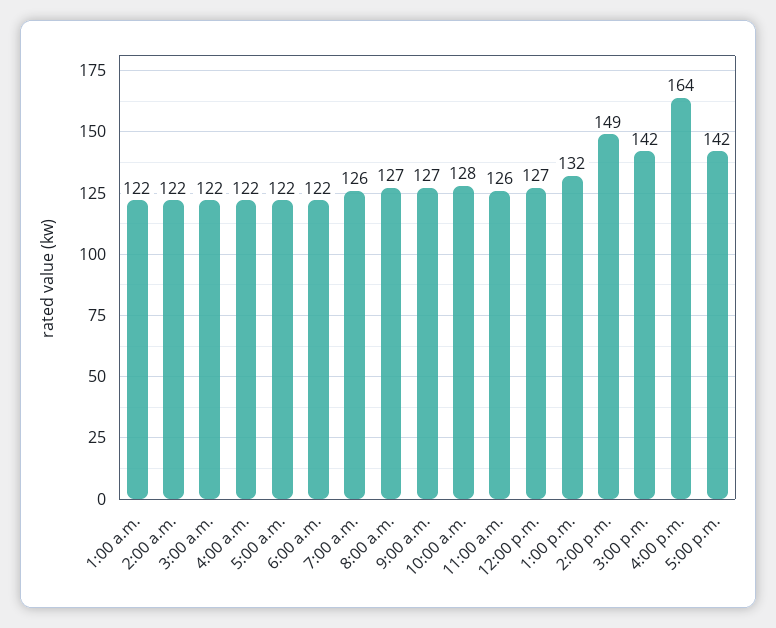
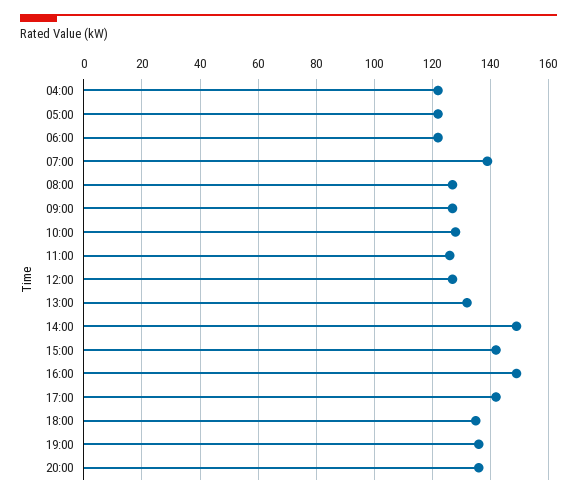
1:00 a.m.: 122 -> none
2:00 a.m.: 122 -> none
3:00 a.m.: 122 -> none
7:00 a.m.: 126 -> 140
4:00 p.m.: 164 -> 150
18:00: none -> 135
19:00: none -> 135
20:00: none -> 135

